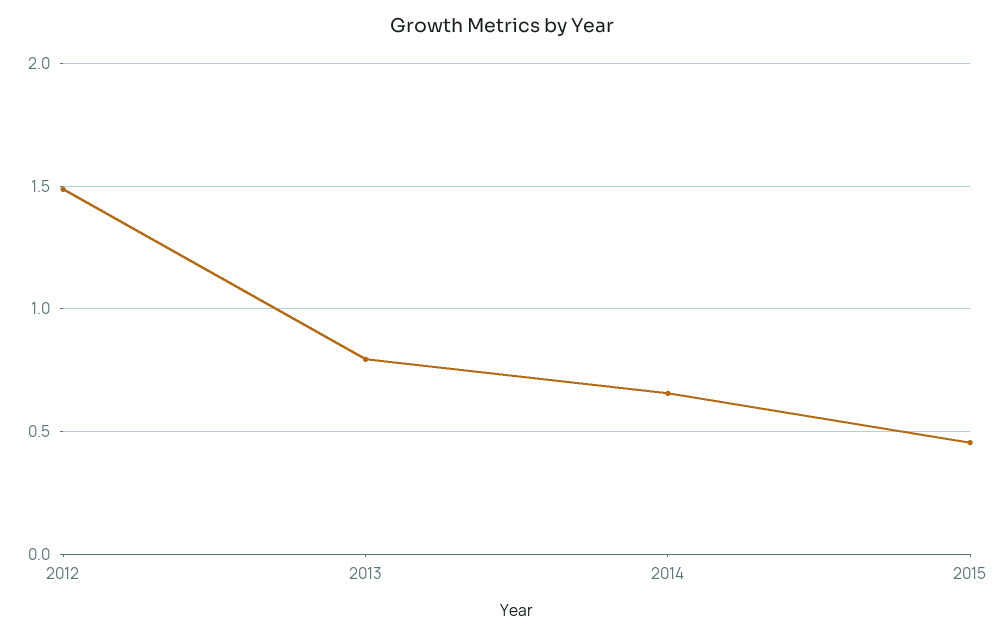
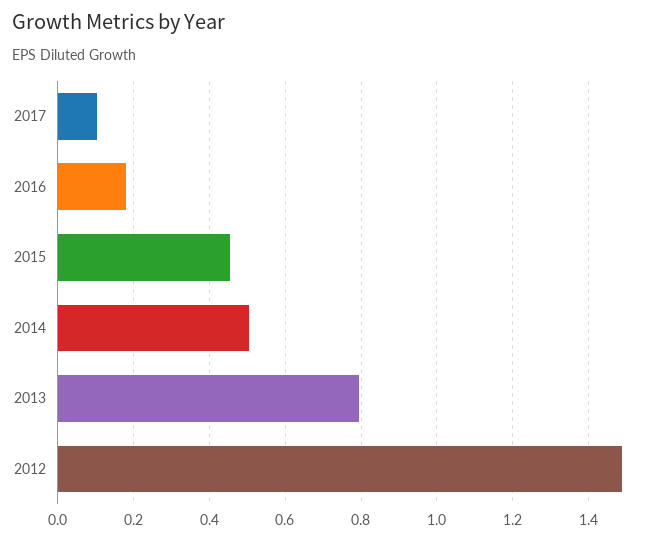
2014: 0.65 -> 0.5
2017: none -> 0.1
2016: none -> 0.18

